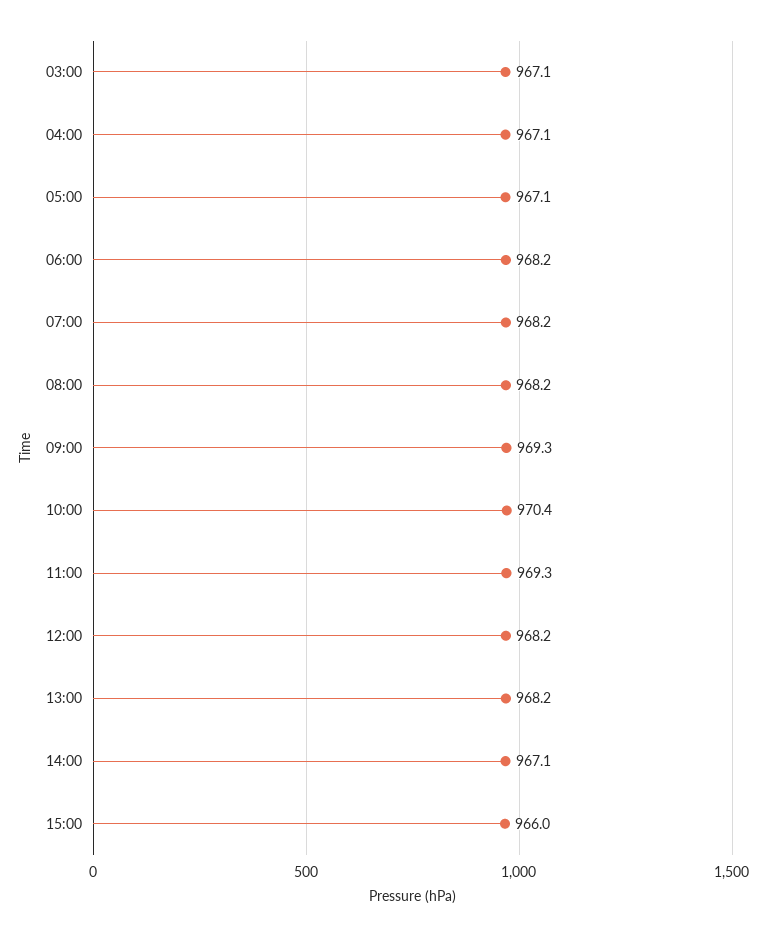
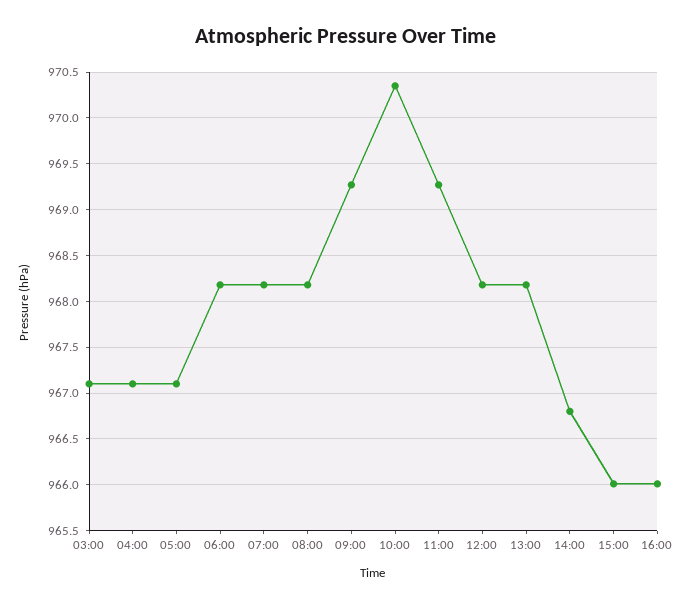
14:00: 967.1 -> 966.8
16:00: none -> 966

